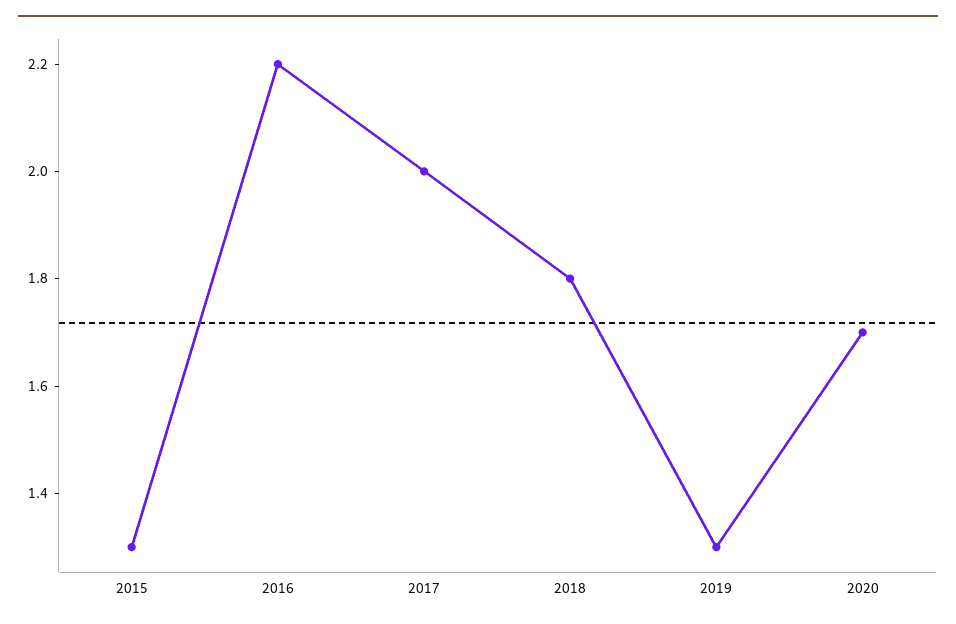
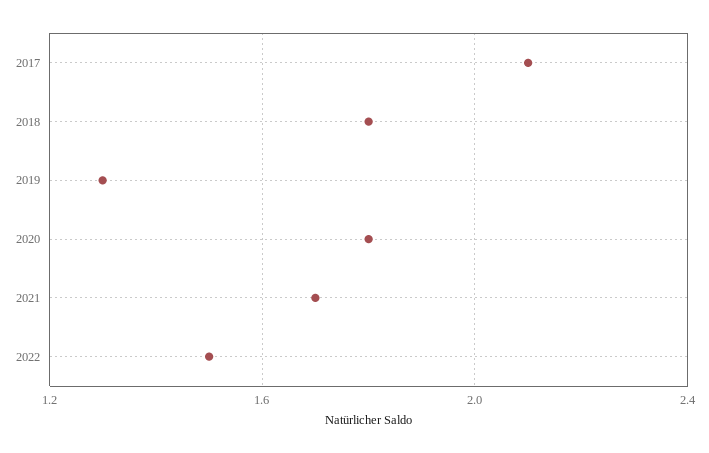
2015: 1.3 -> none
2016: 2.2 -> none
2017: 2 -> 2.1
2020: 1.7 -> 1.8
2021: none -> 1.7
2022: none -> 1.5

